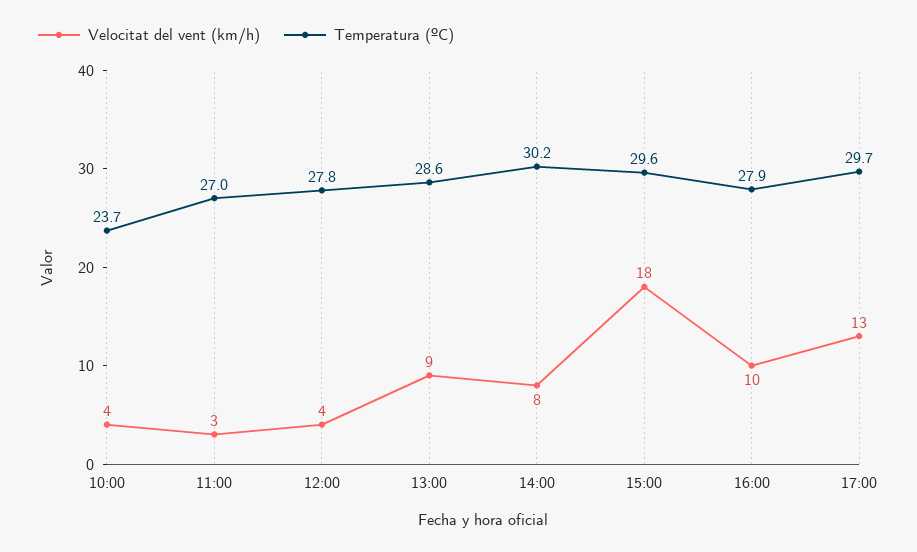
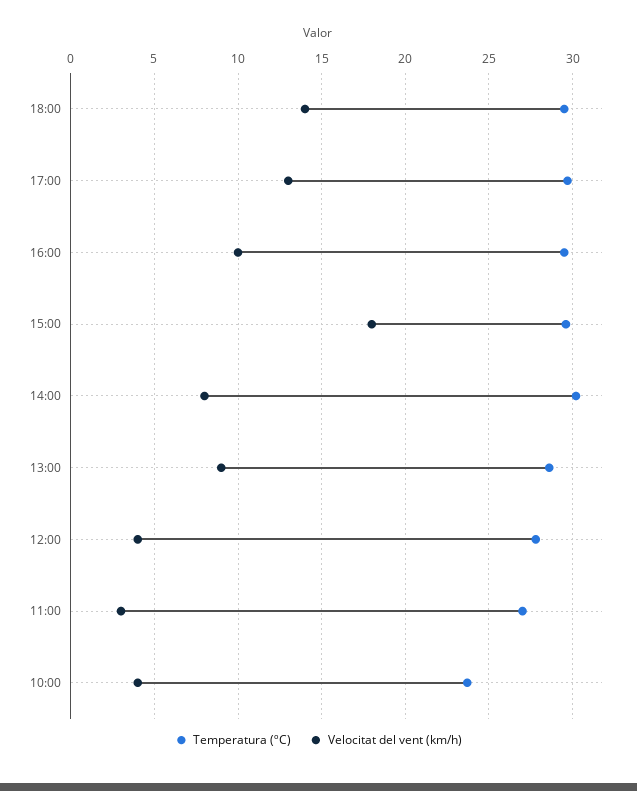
Temperatura (ºC), 16:00: 27.9 -> 29.5
Temperatura (ºC), 18:00: none -> 29.5
Velocitat del vent (km/h), 18:00: none -> 14

